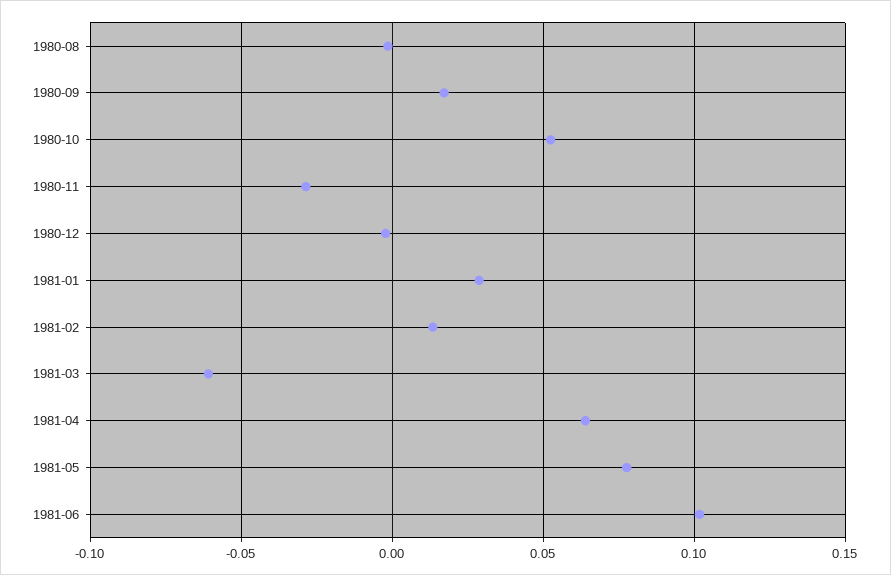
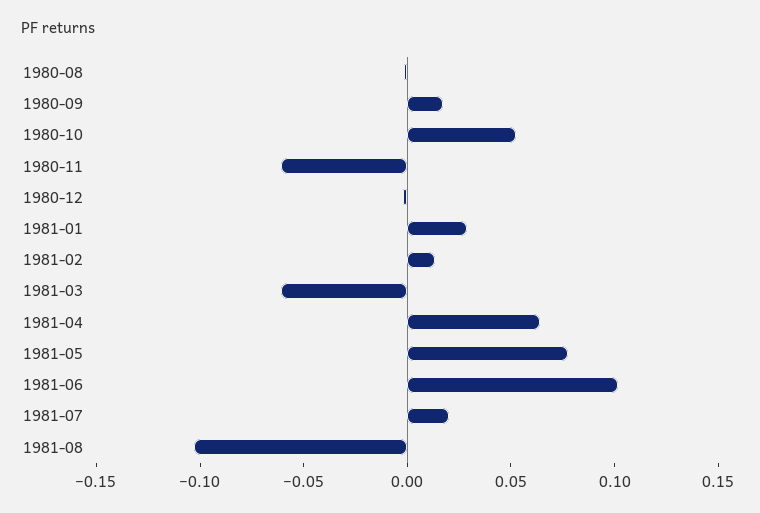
1980-11: -0.03 -> -0.06
1981-07: none -> 0.02
1981-08: none -> -0.1

